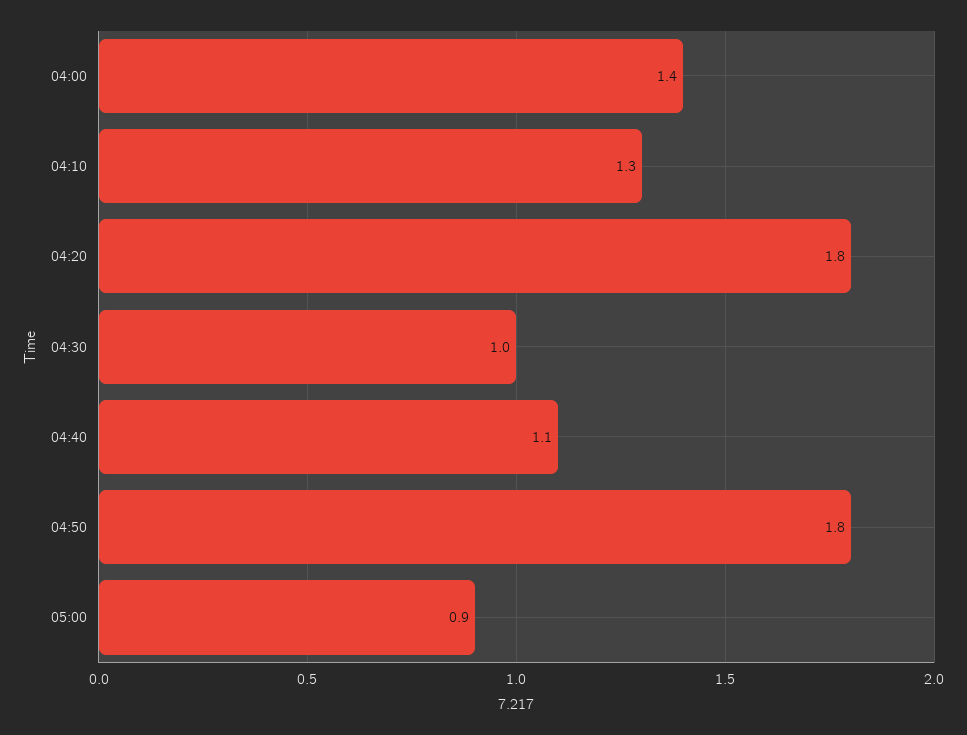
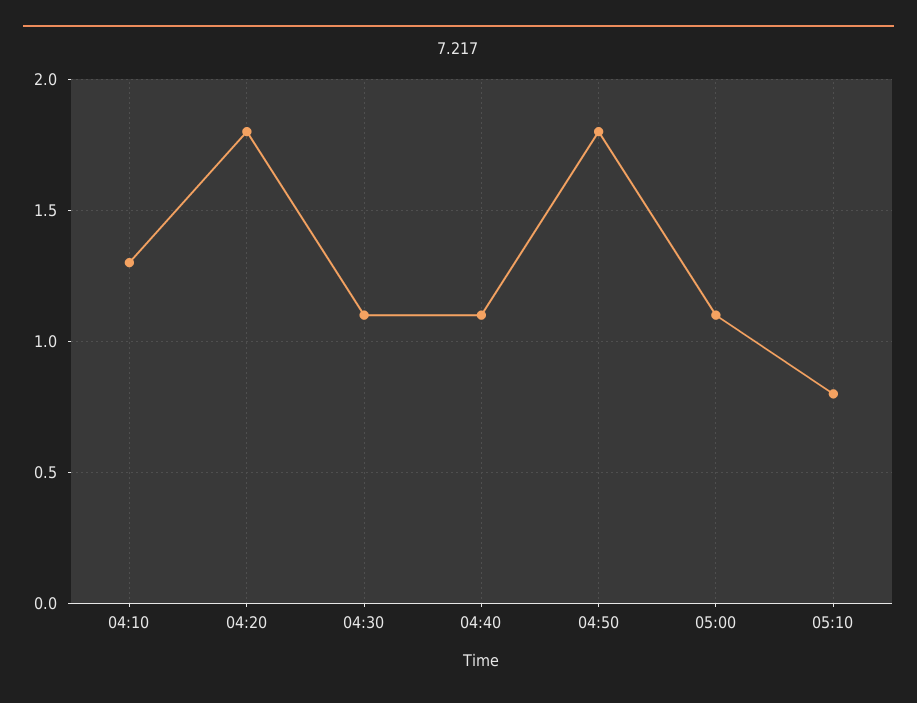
04:00: 1.4 -> none
04:30: 1 -> 1.1
05:00: 0.9 -> 1.1
05:10: none -> 0.8

